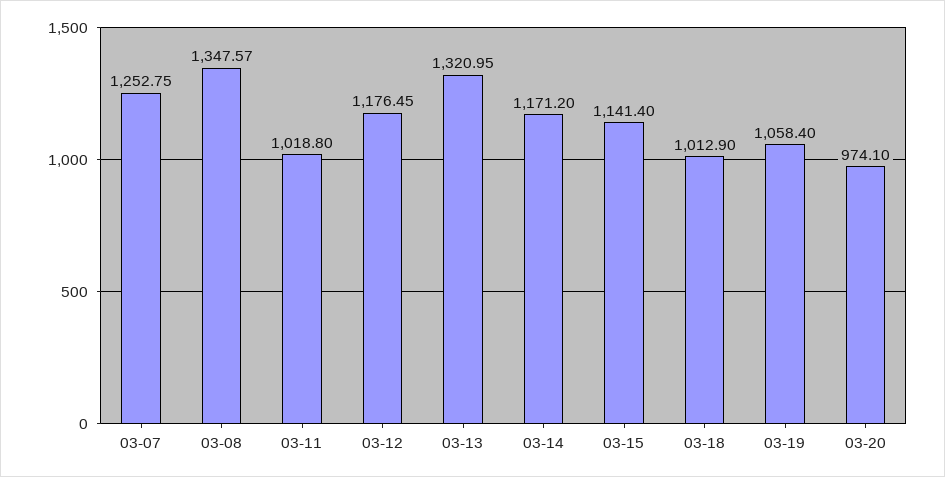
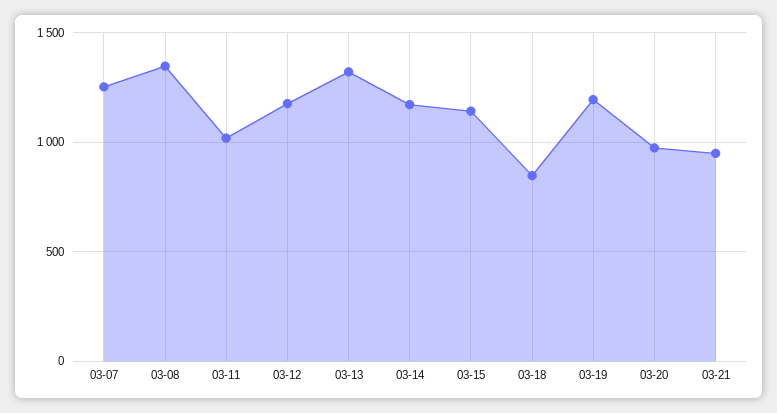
03-18: 1012.9 -> 850
03-19: 1058.4 -> 1200
03-21: none -> 950

